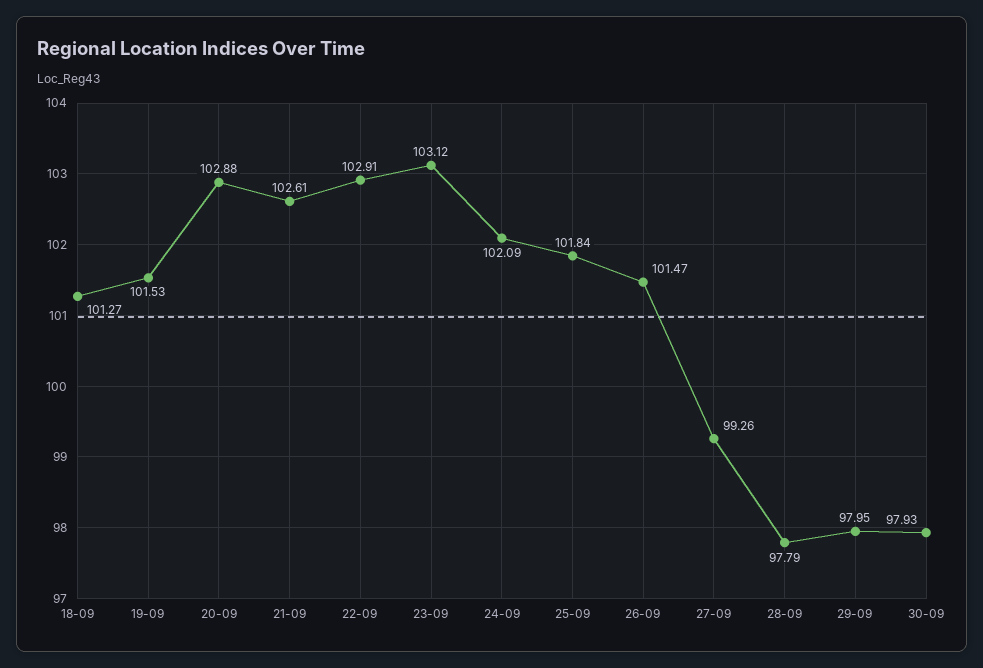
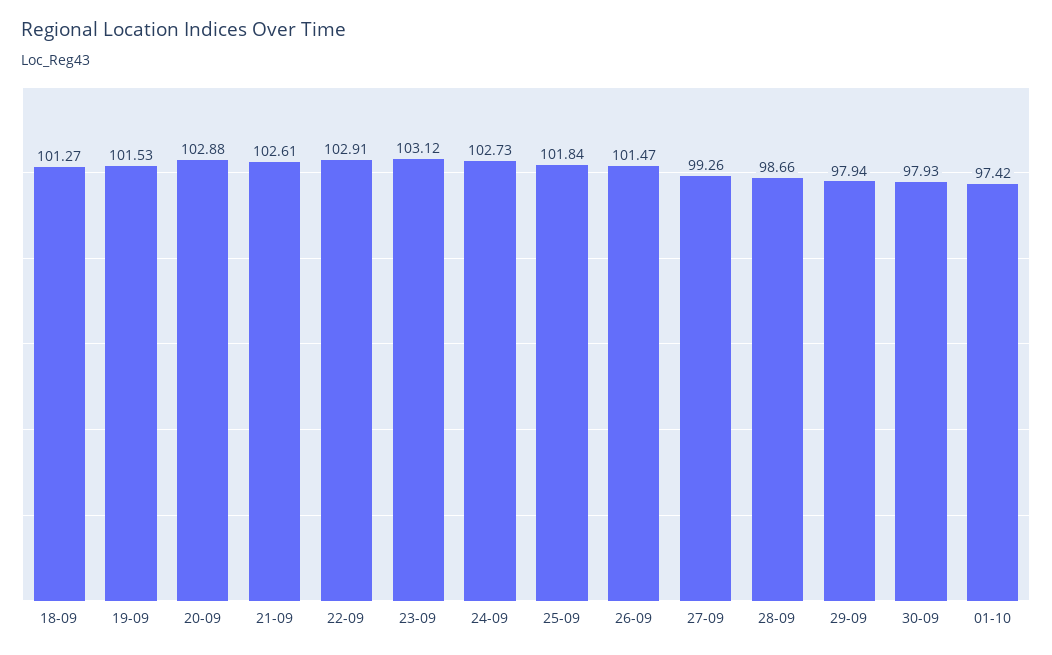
24-09: 102.09 -> 102.73
28-09: 97.79 -> 98.66
29-09: 97.95 -> 97.94
01-10: none -> 97.42

